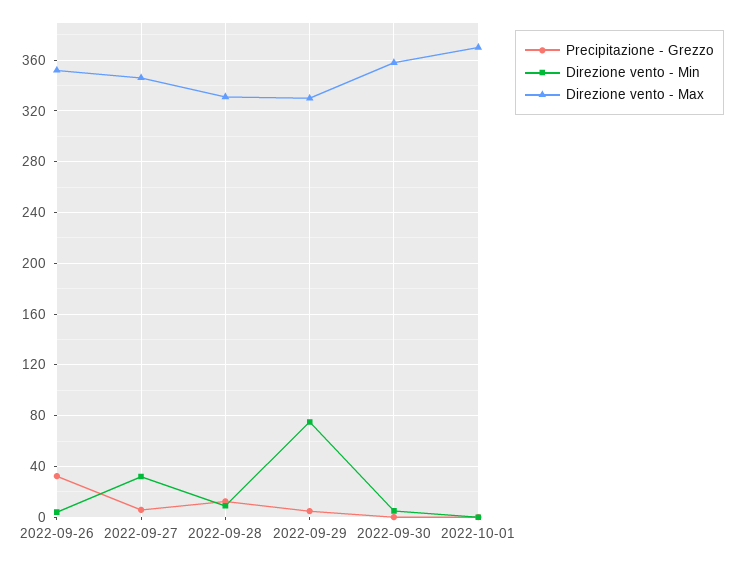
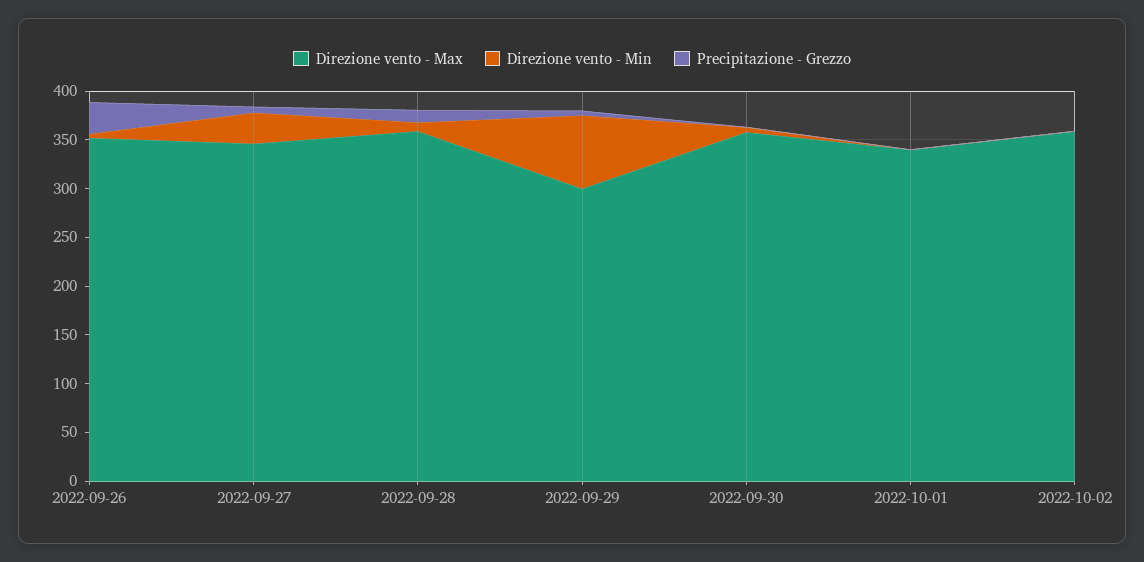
Direzione vento - Max, 2022-09-28: 330 -> 360
Direzione vento - Max, 2022-09-29: 330 -> 300
Direzione vento - Max, 2022-10-01: 370 -> 340
Direzione vento - Max, 2022-10-02: none -> 360
Direzione vento - Min, 2022-10-02: none -> 0
Precipitazione - Grezzo, 2022-10-02: none -> 0

